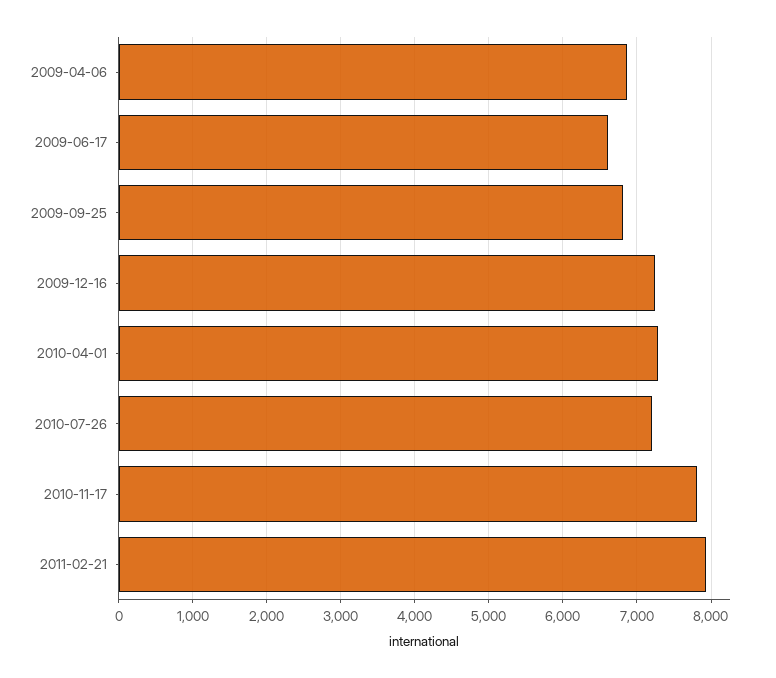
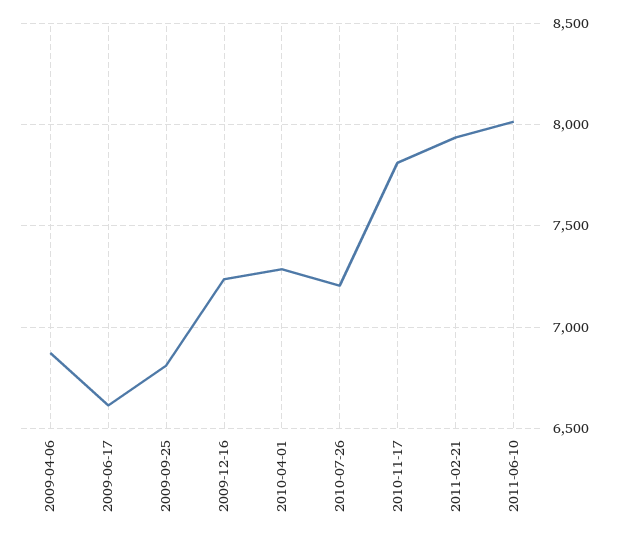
2011-06-10: none -> 8000

